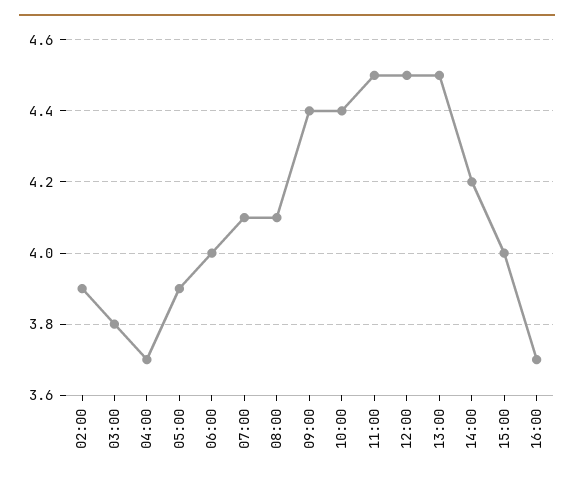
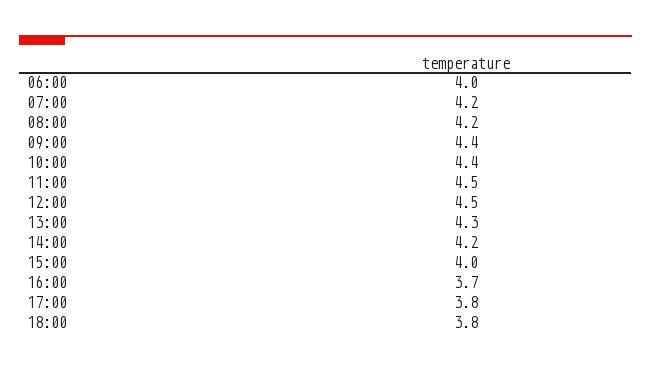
02:00: 3.9 -> none
03:00: 3.8 -> none
04:00: 3.7 -> none
05:00: 3.9 -> none
07:00: 4.1 -> 4.2
08:00: 4.1 -> 4.2
13:00: 4.5 -> 4.3
17:00: none -> 3.8
18:00: none -> 3.8

